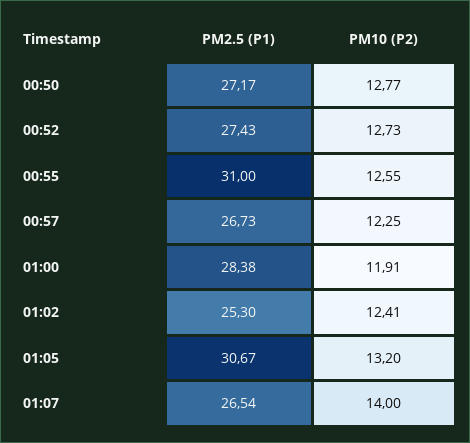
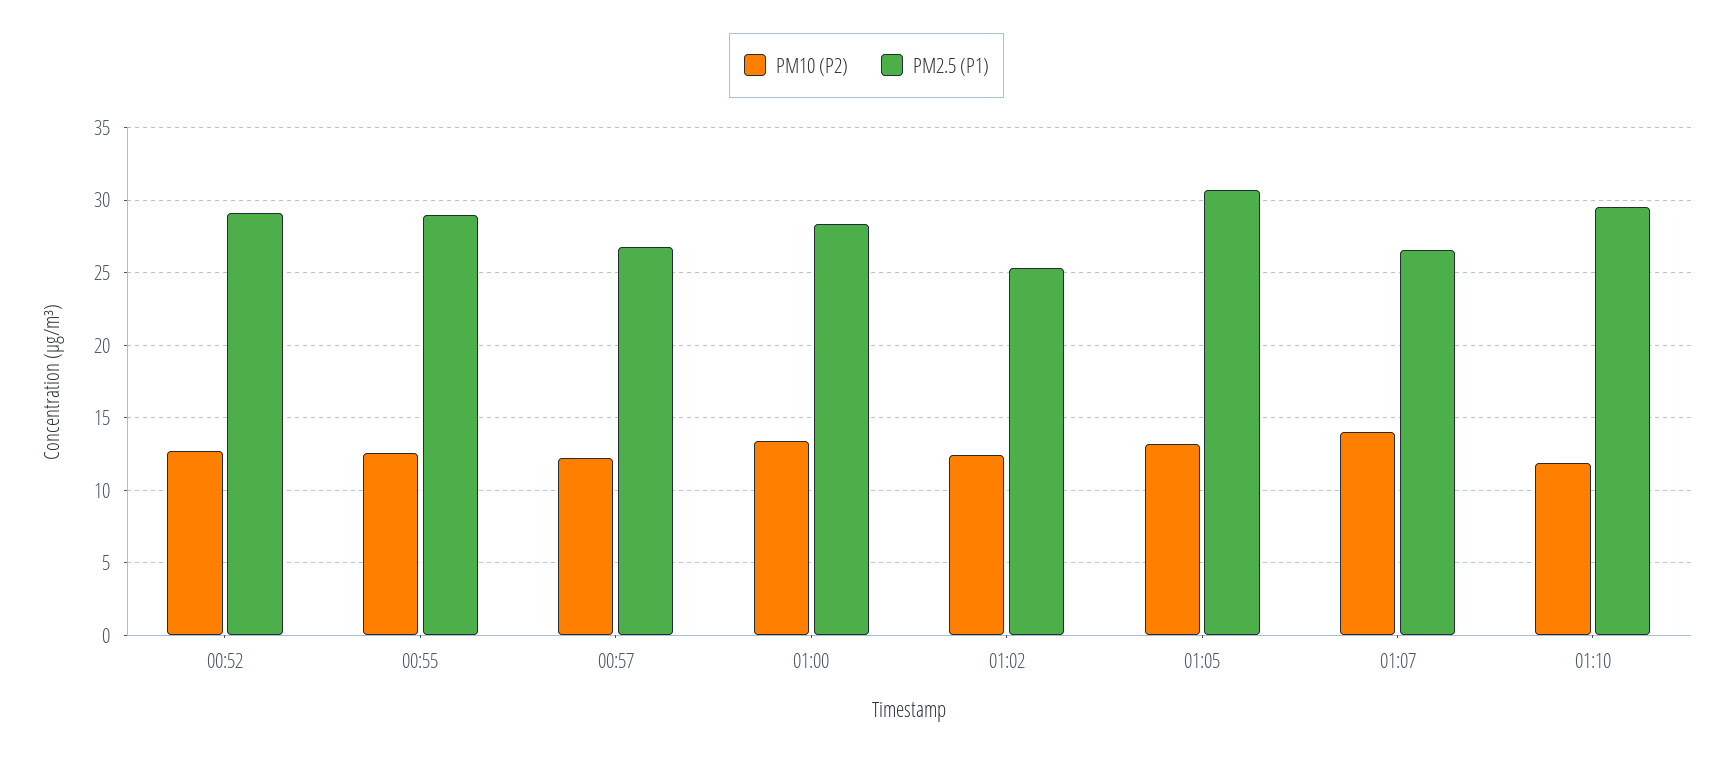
PM2.5 (P1), 00:50: 27.17 -> none
PM10 (P2), 00:50: 12.77 -> none
PM2.5 (P1), 00:52: 27.43 -> 29
PM2.5 (P1), 00:55: 31 -> 29
PM10 (P2), 01:00: 11.91 -> 13.5
PM10 (P2), 01:10: none -> 12
PM2.5 (P1), 01:10: none -> 29.5

